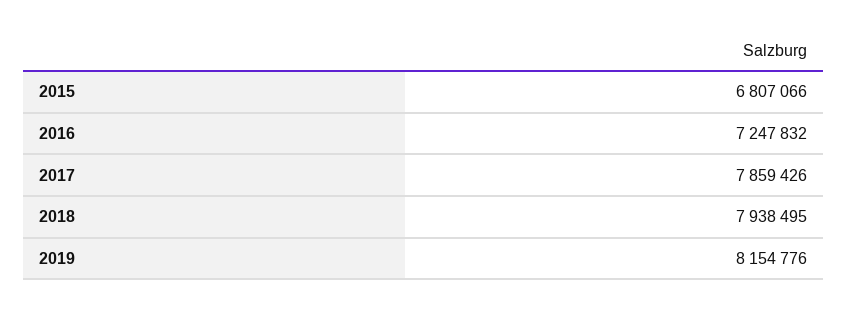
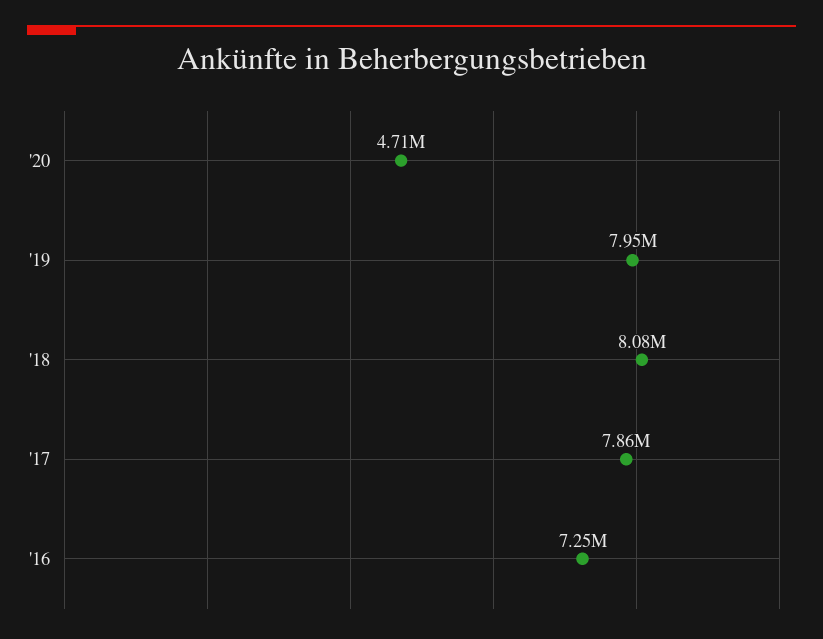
2015: 6807066 -> none
2018: 7938495 -> 8080000
2019: 8154776 -> 7950000
'20: none -> 4710000

